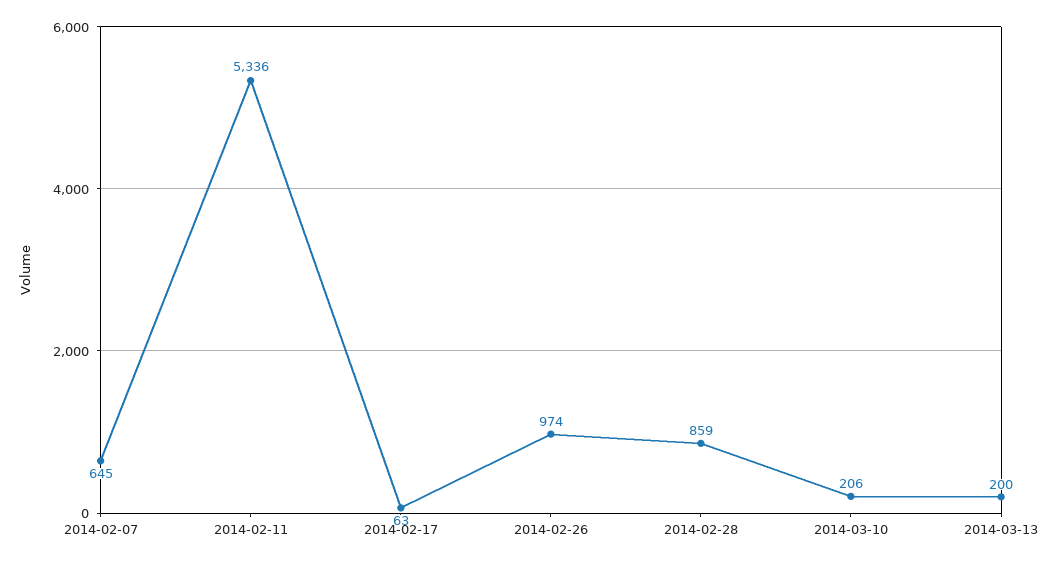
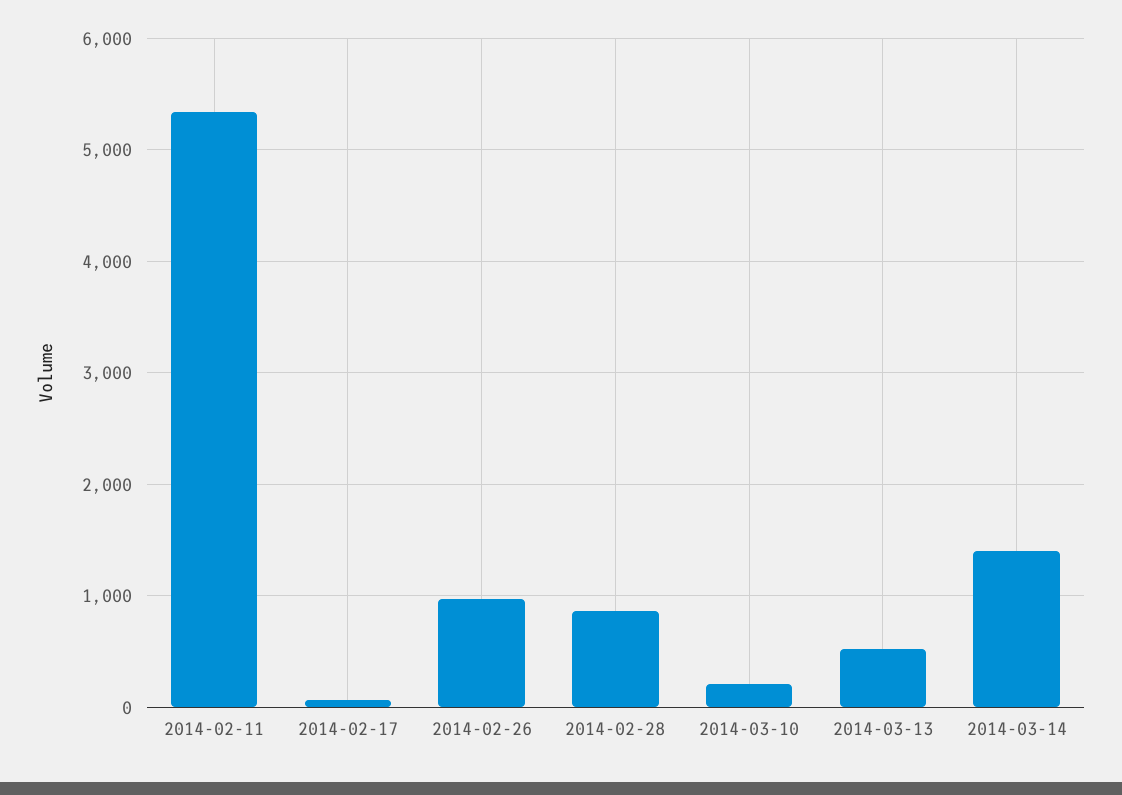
2014-02-07: 645 -> none
2014-03-13: 200 -> 500
2014-03-14: none -> 1400

